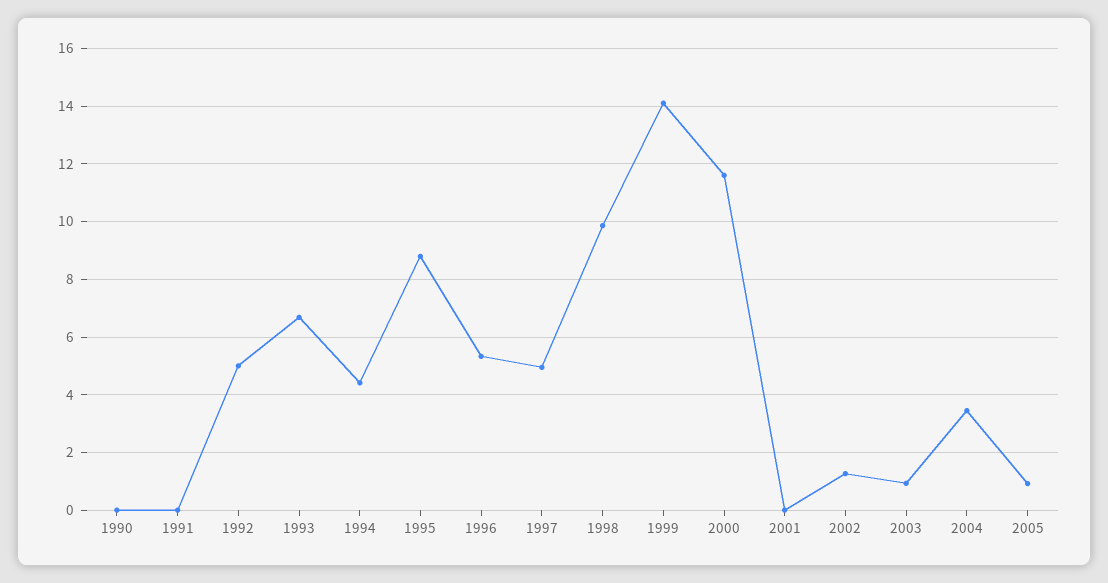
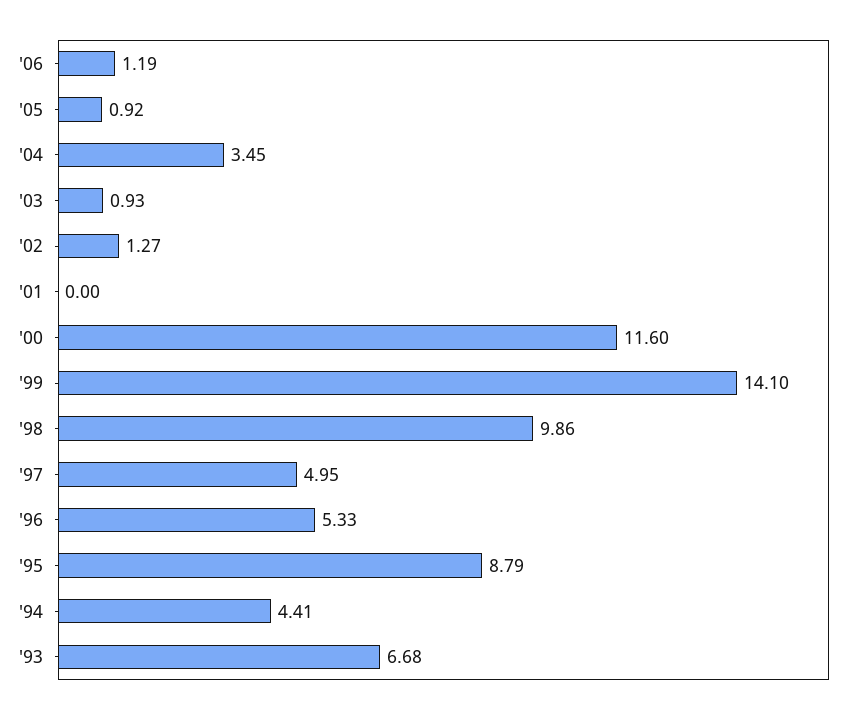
1990: 0 -> none
1991: 0 -> none
1992: 5 -> none
'06: none -> 1.19

